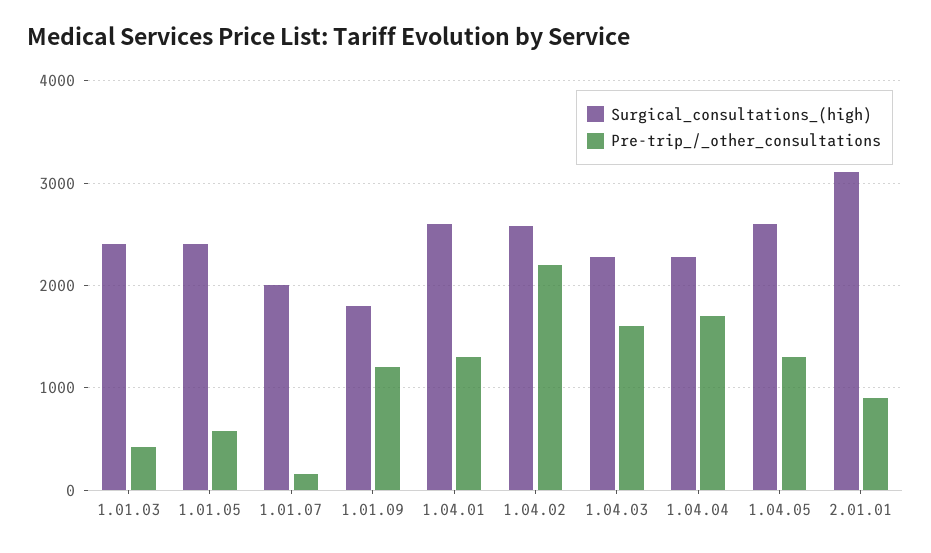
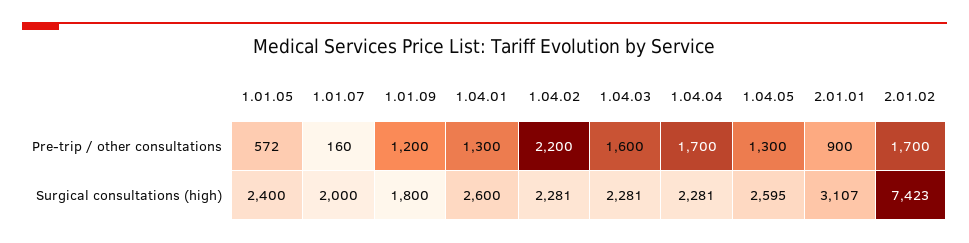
Surgical_consultations_(high), 1.01.03: 2400 -> none
Pre-trip_/_other_consultations, 1.01.03: 400 -> none
Surgical_consultations_(high), 1.04.02: 2600 -> 2281
Pre-trip_/_other_consultations, 2.01.02: none -> 1700
Surgical_consultations_(high), 2.01.02: none -> 7423

